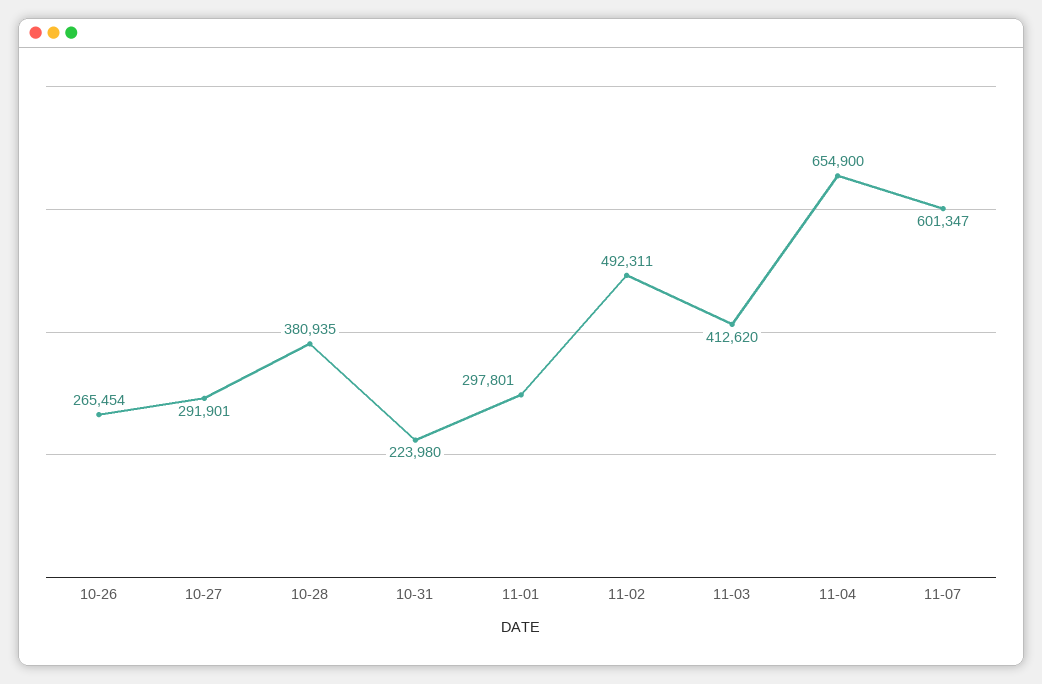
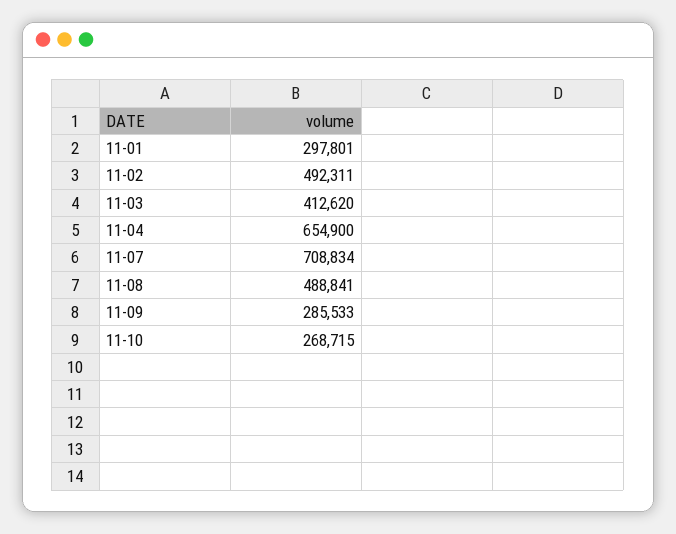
10-26: 265454 -> none
10-27: 291901 -> none
10-28: 380935 -> none
10-31: 223980 -> none
11-07: 601347 -> 708834
11-08: none -> 488841
11-09: none -> 285533
11-10: none -> 268715

